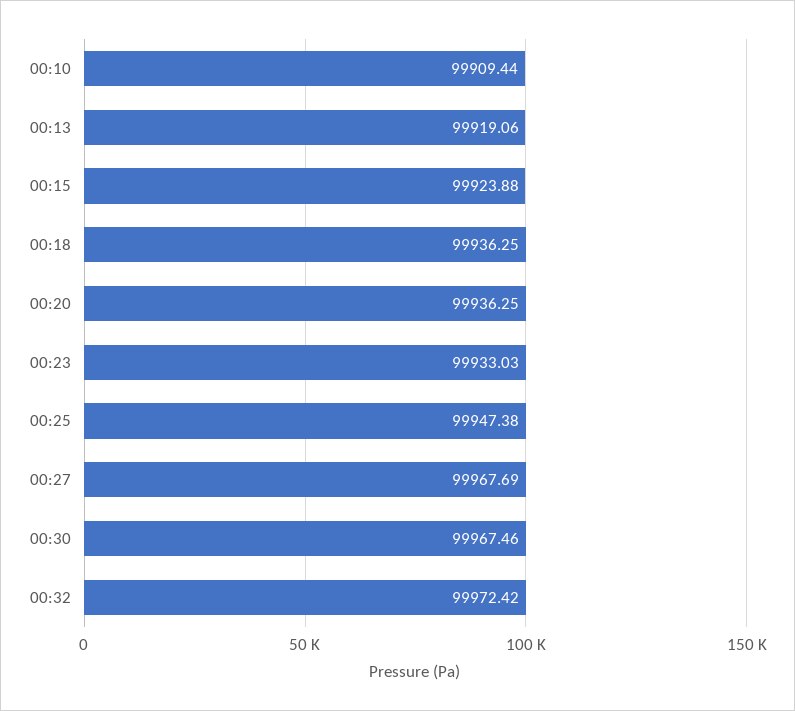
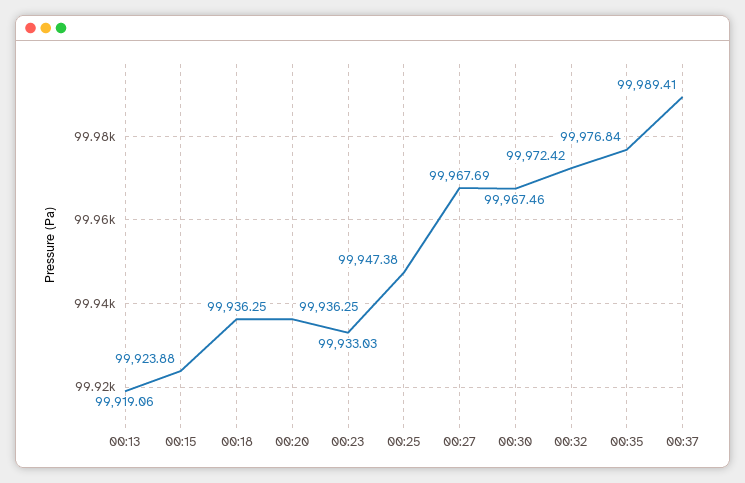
00:10: 99909.44 -> none
00:35: none -> 99976.84
00:37: none -> 99989.41

